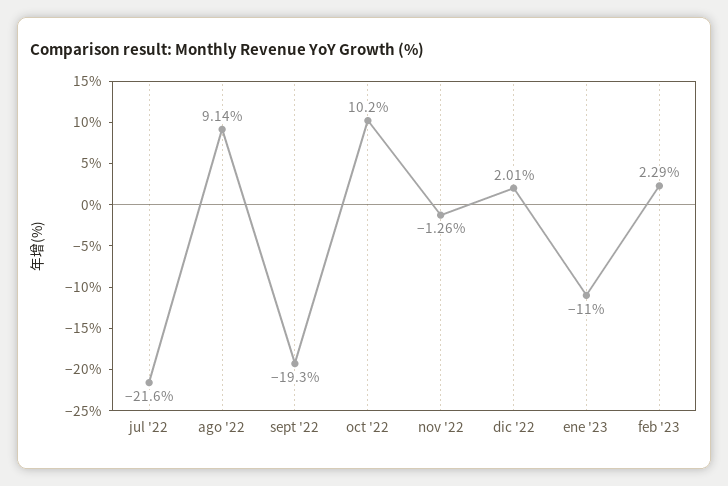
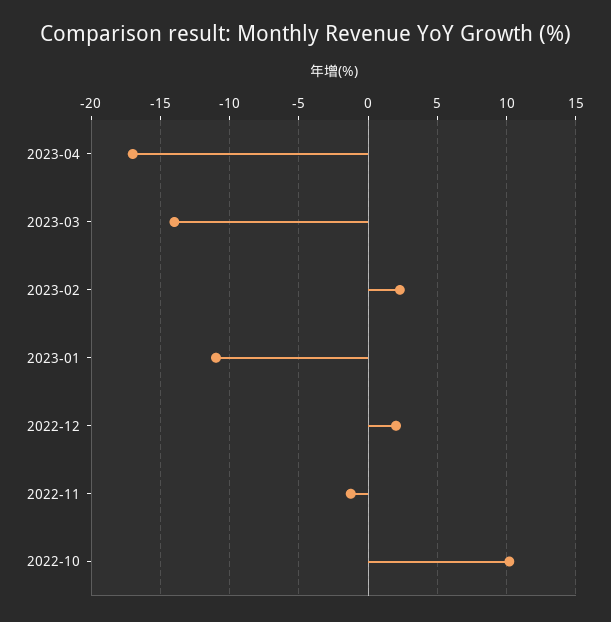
jul '22: -21.6 -> none
ago '22: 9.14 -> none
sept '22: -19.3 -> none
2023-04: none -> -17
2023-03: none -> -14

